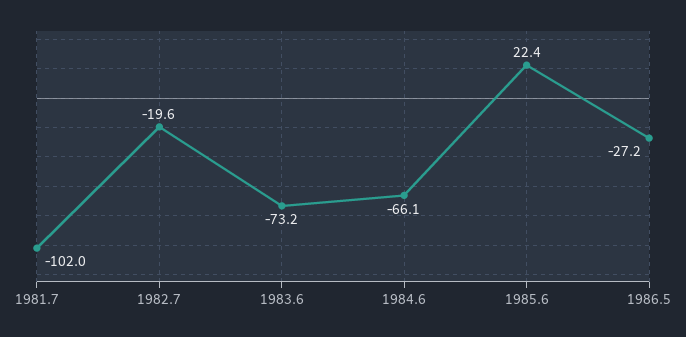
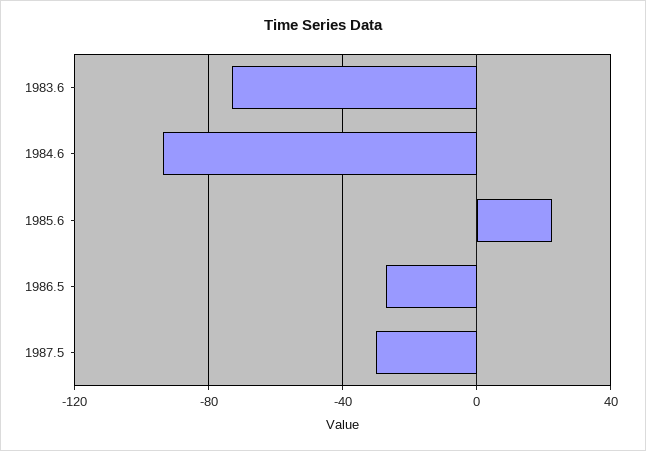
1981.7: -102 -> none
1982.7: -19.6 -> none
1984.6: -66.1 -> -95
1987.5: none -> -30

